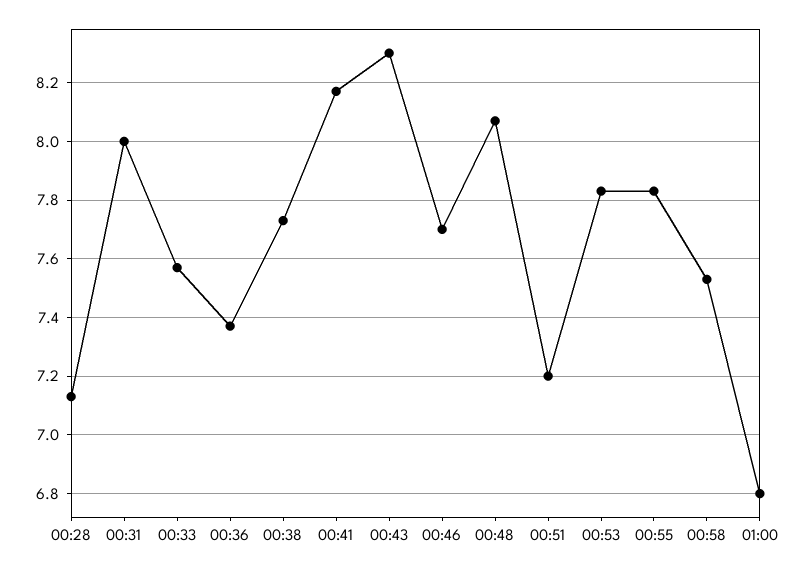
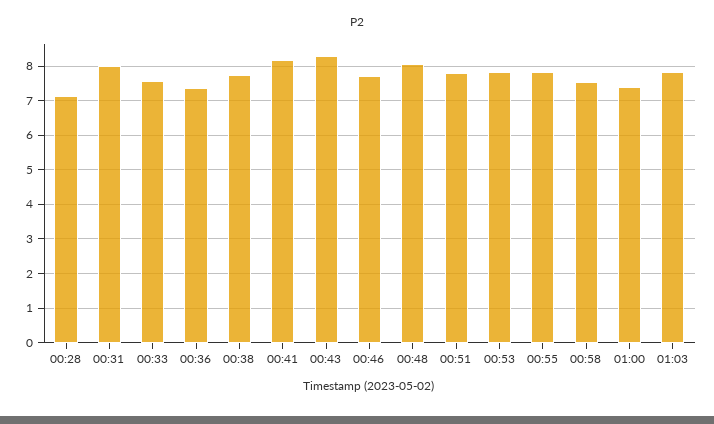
00:51: 7.2 -> 7.8
01:00: 6.8 -> 7.4
01:03: none -> 7.8

